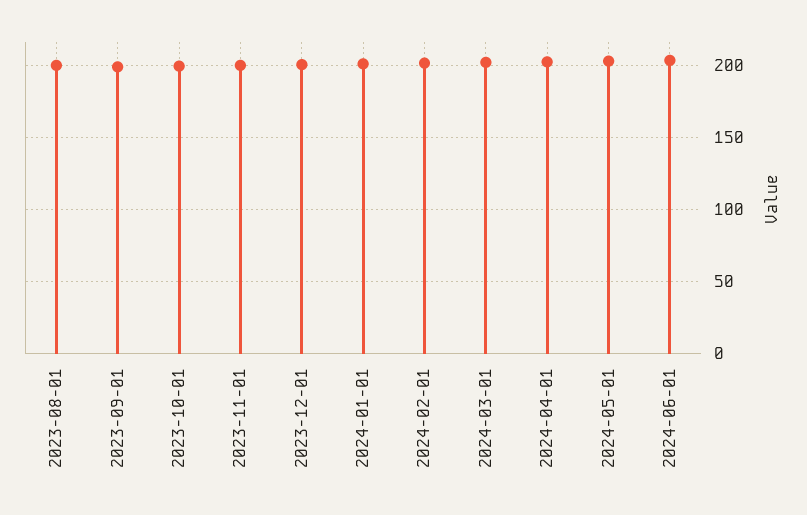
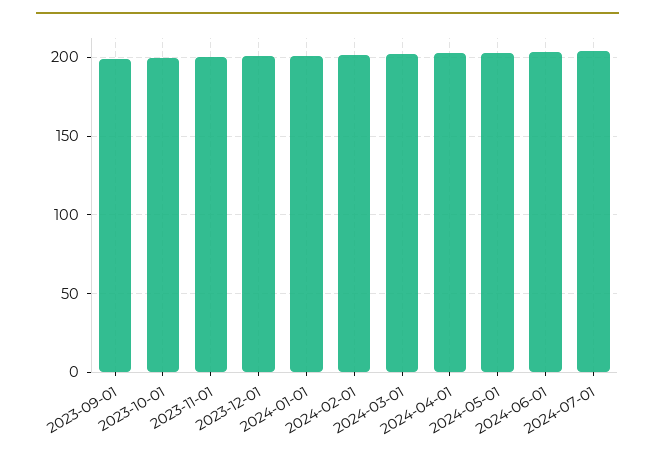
2023-08-01: 200 -> none
2024-07-01: none -> 205

